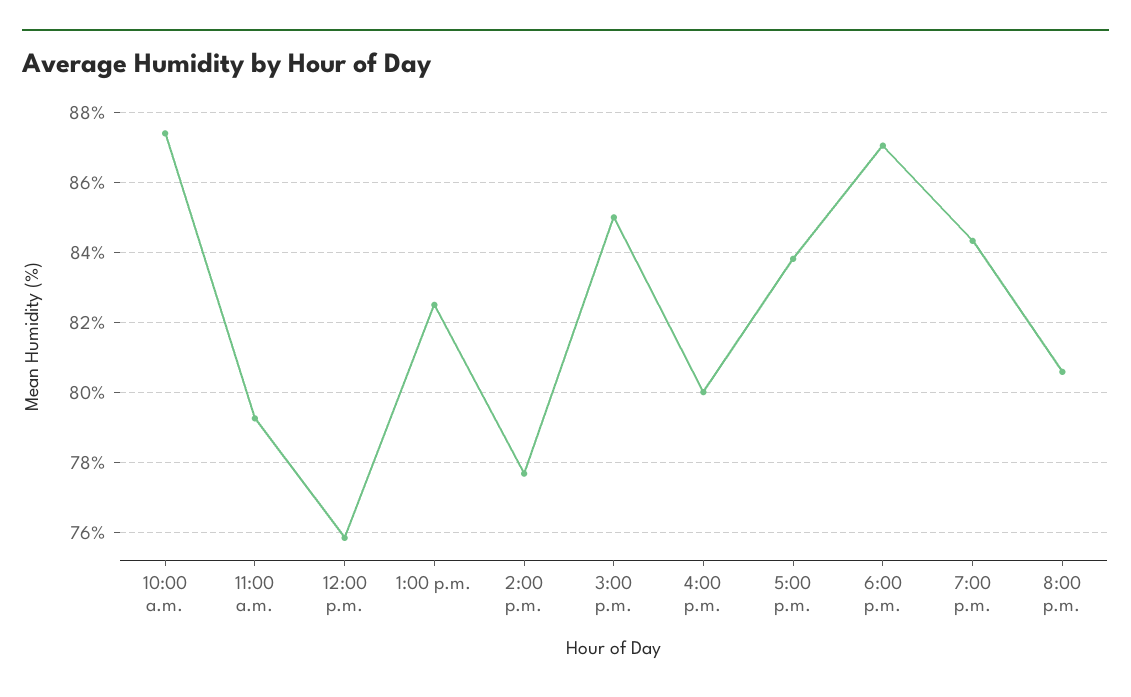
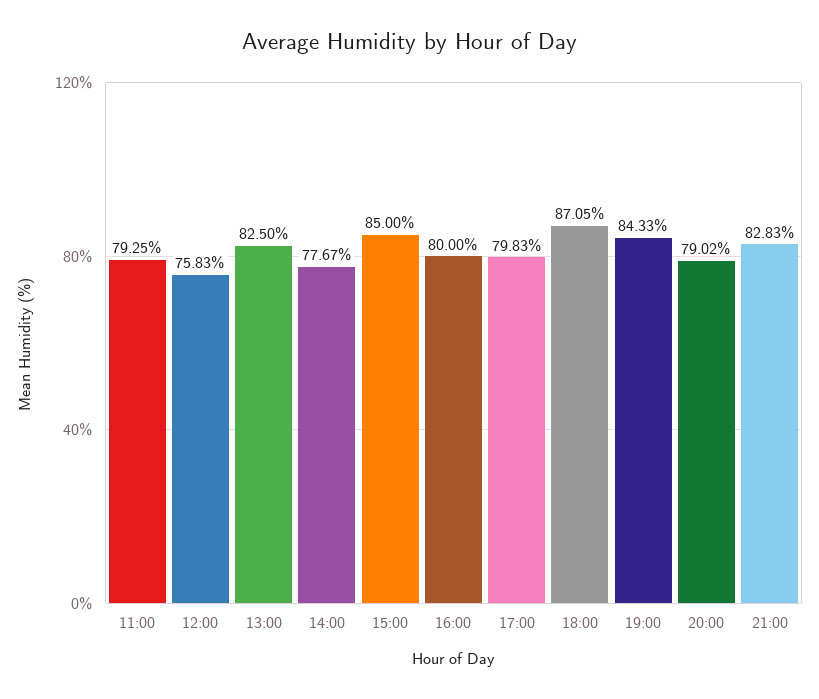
10:00 a.m.: 87.4 -> none
5:00 p.m.: 83.8 -> 79.83
8:00 p.m.: 80.6 -> 79.02
21:00: none -> 82.83

